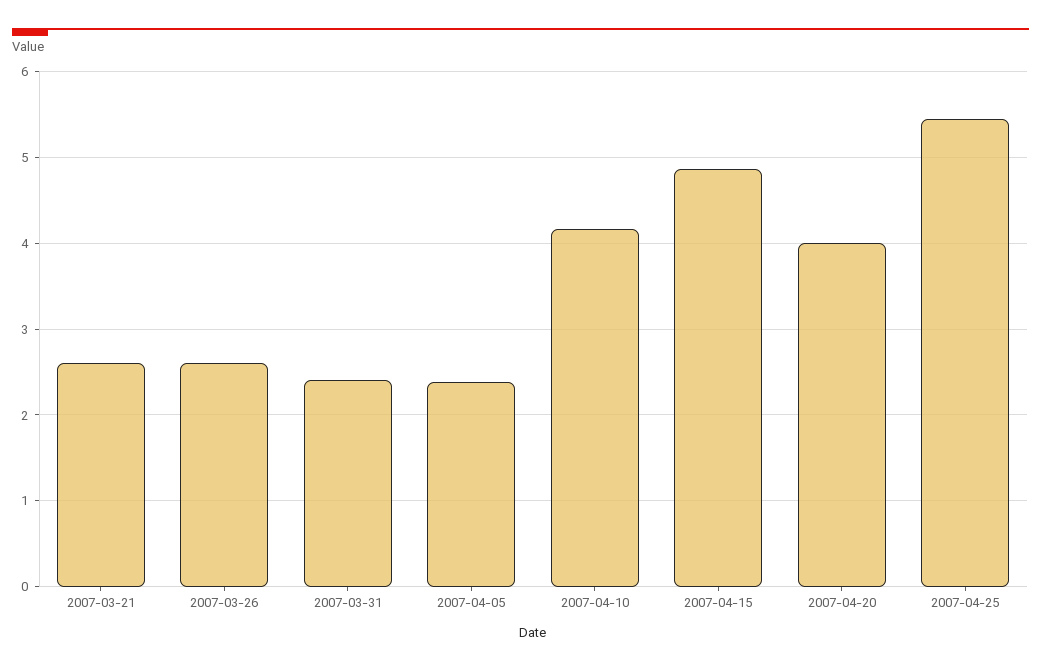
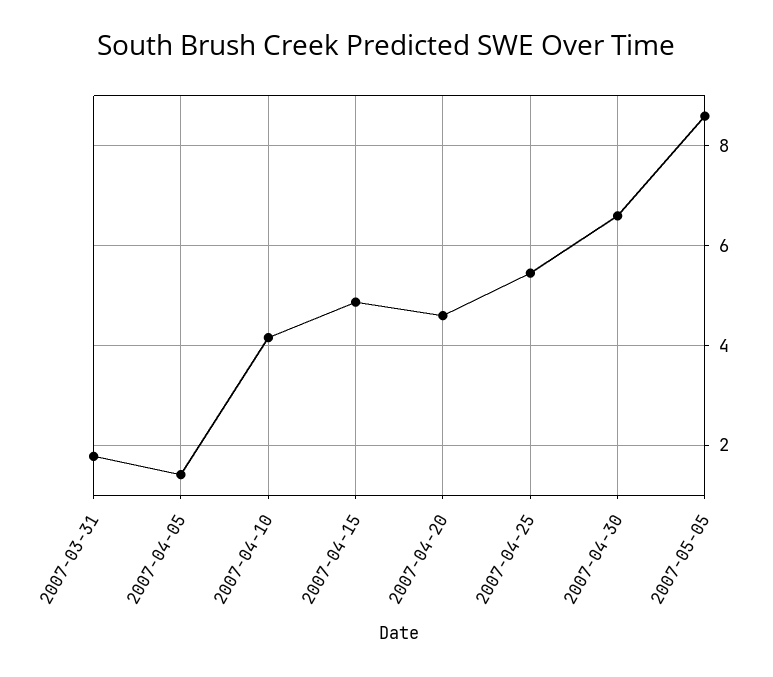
2007-03-21: 2.6 -> none
2007-03-26: 2.6 -> none
2007-03-31: 2.4 -> 1.8
2007-04-05: 2.4 -> 1.4
2007-04-20: 4 -> 4.6
2007-04-30: none -> 6.6
2007-05-05: none -> 8.6

